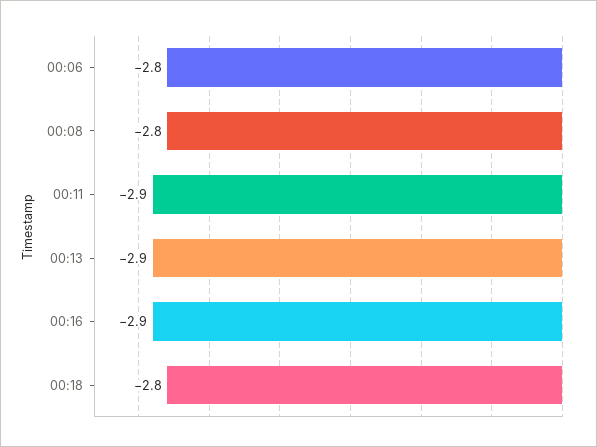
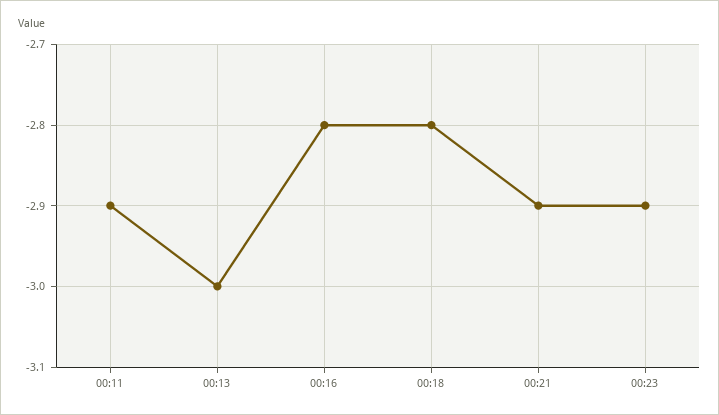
00:06: -2.8 -> none
00:08: -2.8 -> none
00:13: -2.9 -> -3
00:16: -2.9 -> -2.8
00:21: none -> -2.9
00:23: none -> -2.9

